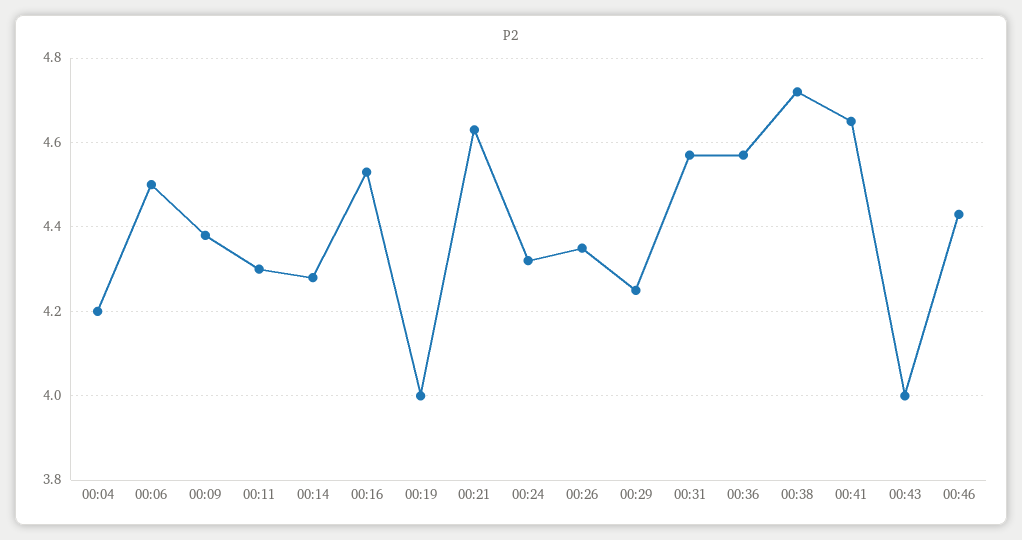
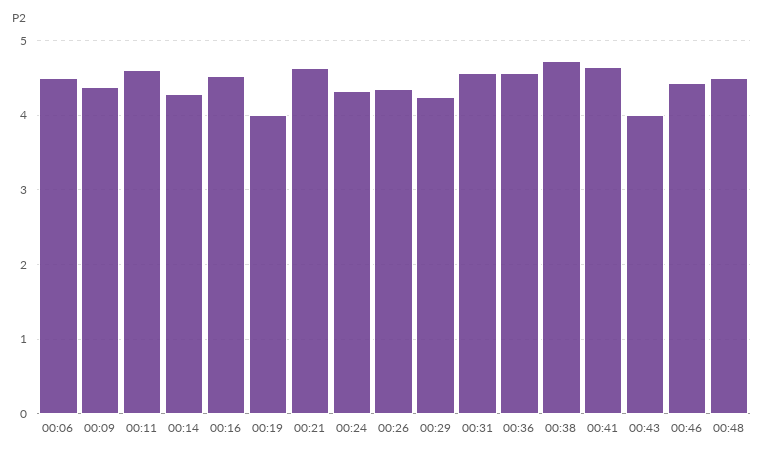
00:04: 4.2 -> none
00:11: 4.3 -> 4.6
00:48: none -> 4.5

